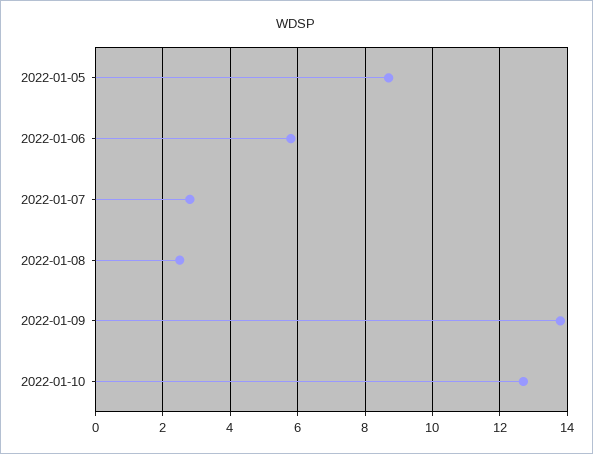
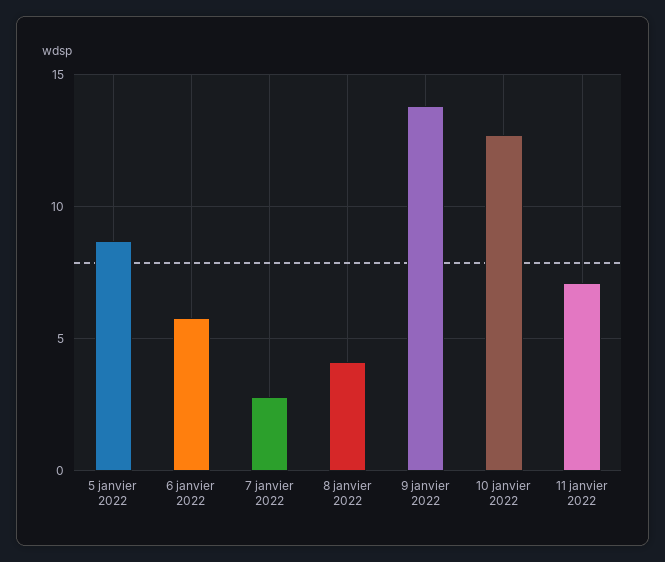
2022-01-08: 2.5 -> 4
11 janvier 2022: none -> 7

